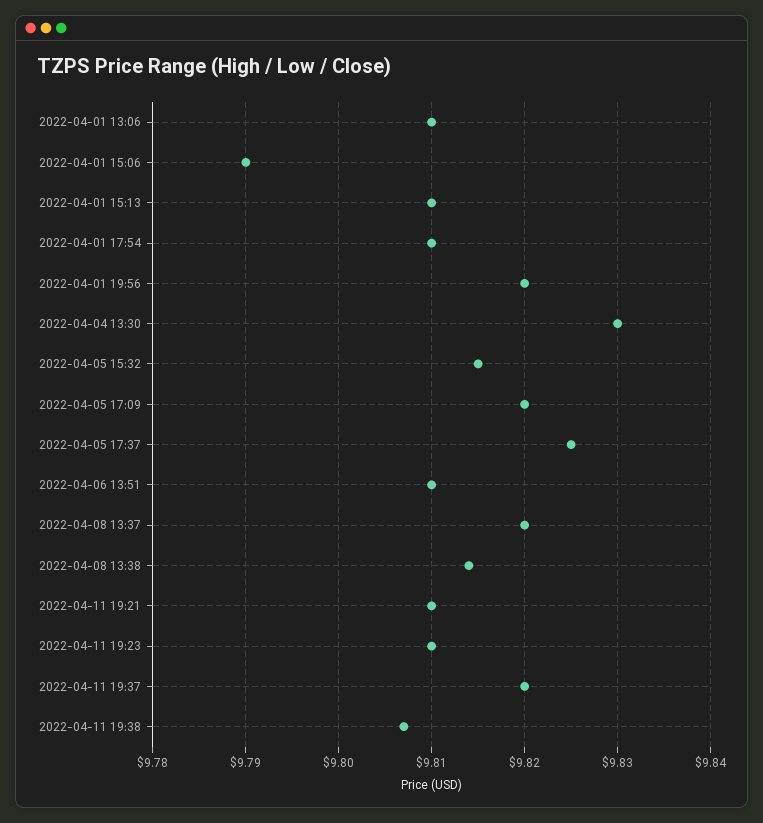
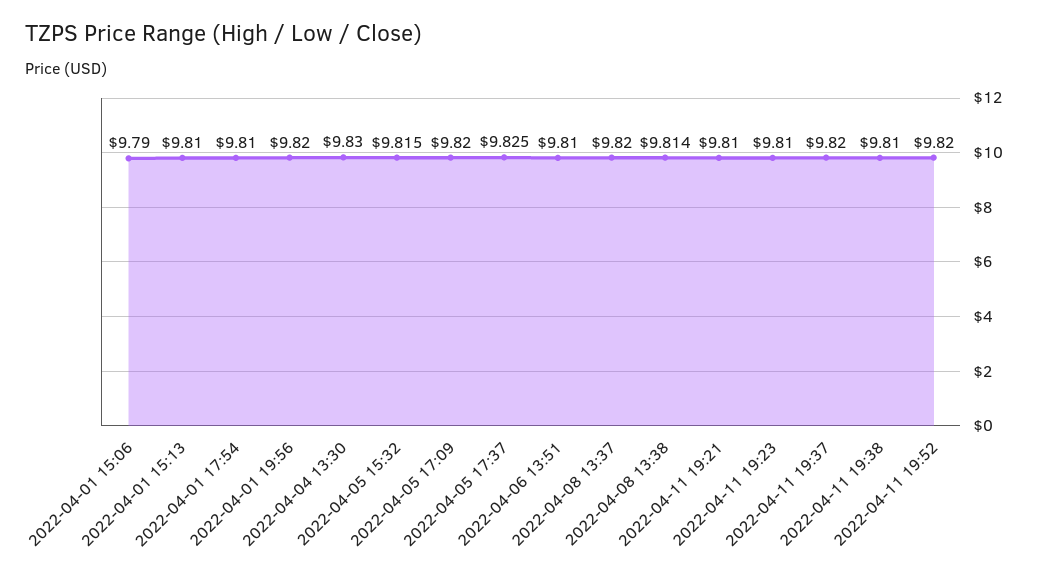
2022-04-01 13:06: 9.81 -> none
2022-04-11 19:38: 9.807 -> 9.81
2022-04-11 19:52: none -> 9.82

